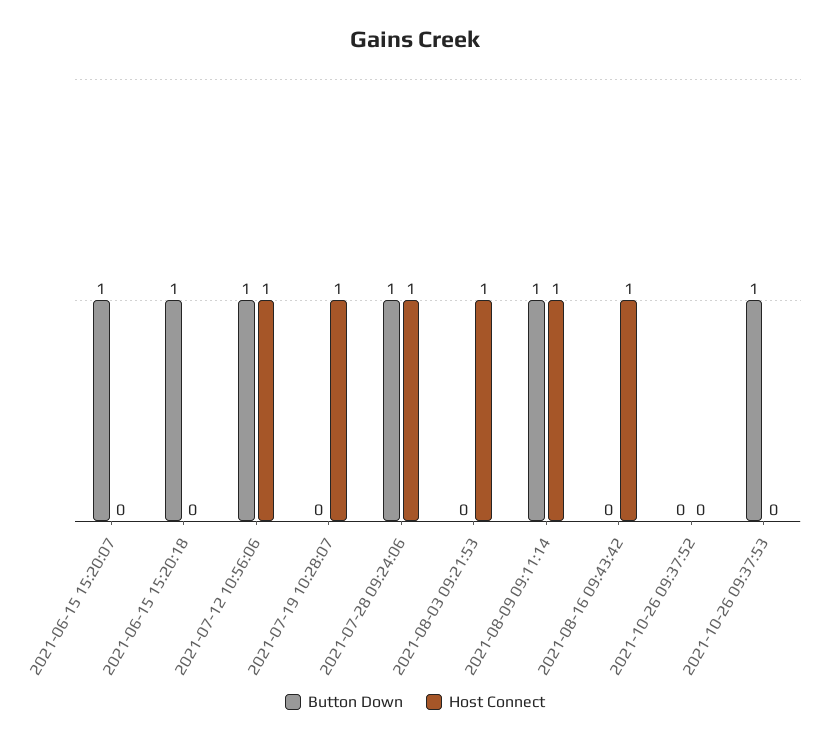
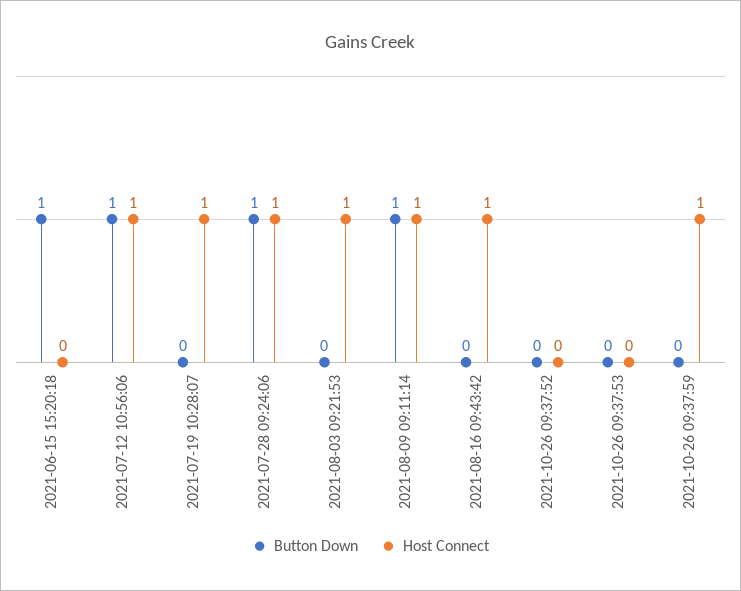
Button Down, 2021-06-15 15:20:07: 1 -> none
Host Connect, 2021-06-15 15:20:07: 0 -> none
Button Down, 2021-10-26 09:37:53: 1 -> 0
Button Down, 2021-10-26 09:37:59: none -> 0
Host Connect, 2021-10-26 09:37:59: none -> 1

